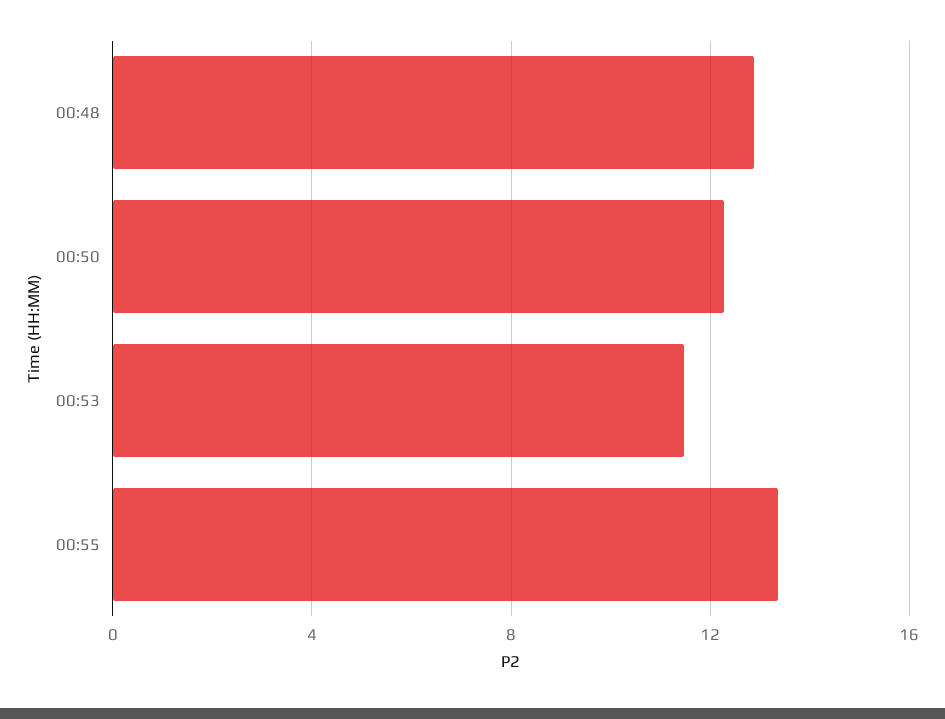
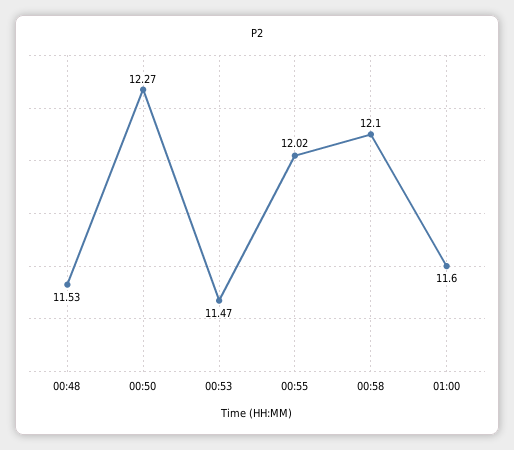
00:48: 13 -> 11.53
00:55: 13.5 -> 12.02
00:58: none -> 12.1
01:00: none -> 11.6

